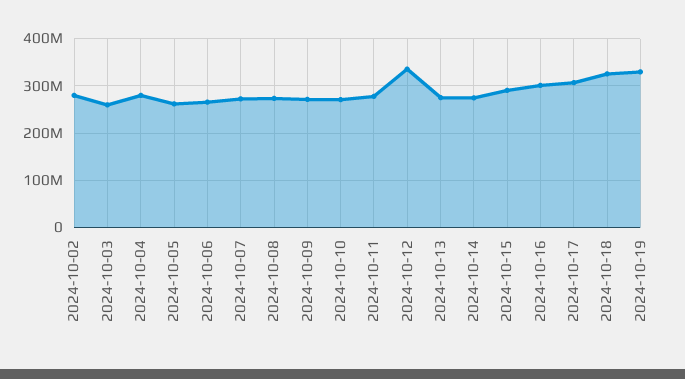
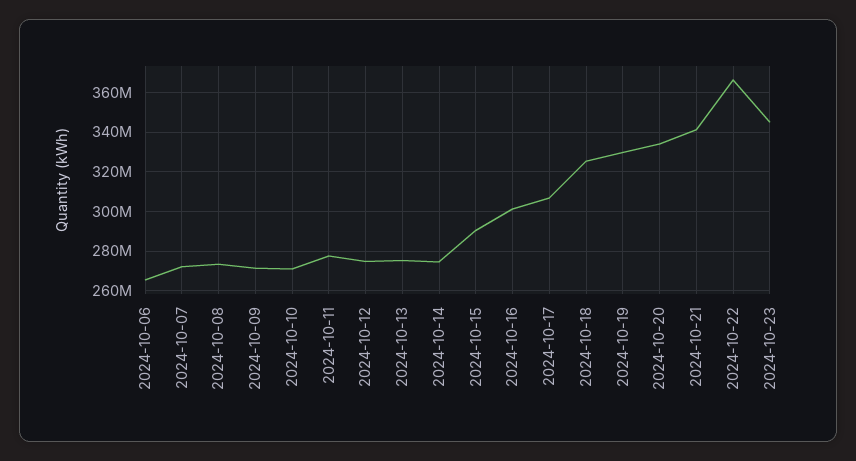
2024-10-02: 280000000 -> none
2024-10-03: 260000000 -> none
2024-10-04: 280000000 -> none
2024-10-05: 260000000 -> none
2024-10-12: 340000000 -> 275000000
2024-10-20: none -> 335000000
2024-10-21: none -> 340000000
2024-10-22: none -> 365000000
2024-10-23: none -> 345000000

